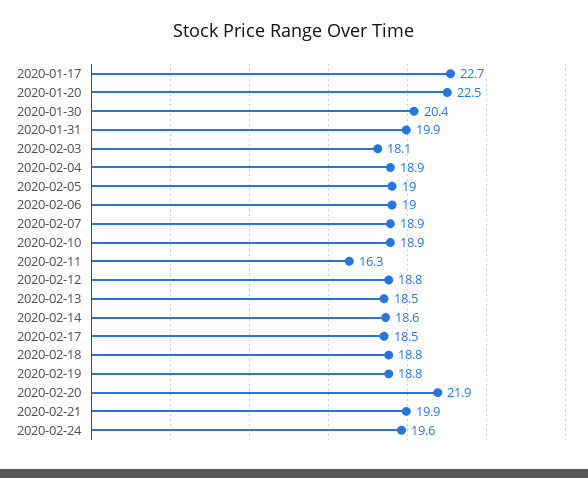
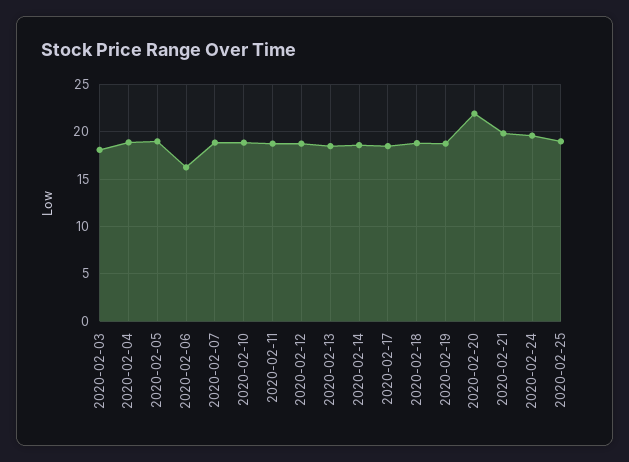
2020-01-17: 22.7 -> none
2020-01-20: 22.5 -> none
2020-01-30: 20.4 -> none
2020-01-31: 19.9 -> none
2020-02-06: 19 -> 16
2020-02-11: 16.3 -> 19
2020-02-25: none -> 19

